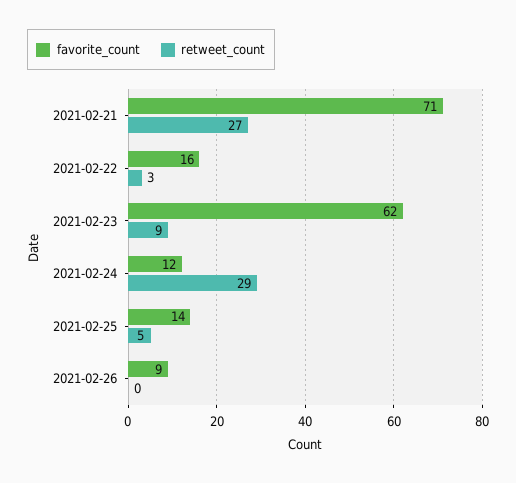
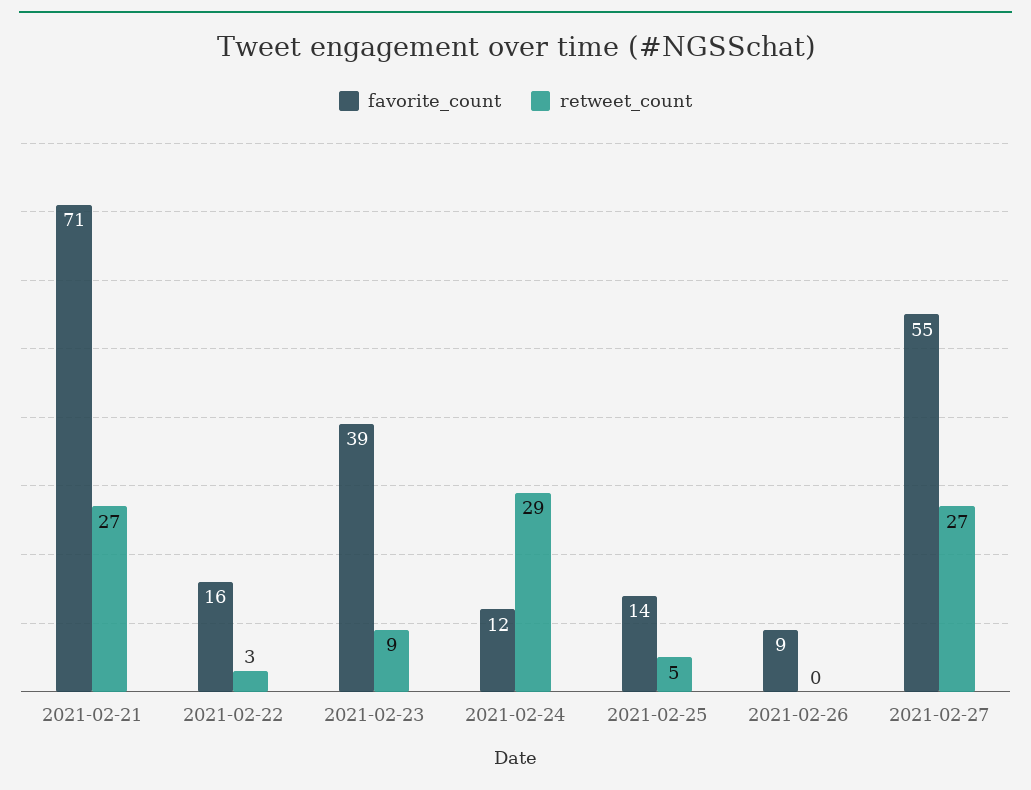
favorite_count, 2021-02-23: 62 -> 39
favorite_count, 2021-02-27: none -> 55
retweet_count, 2021-02-27: none -> 27

